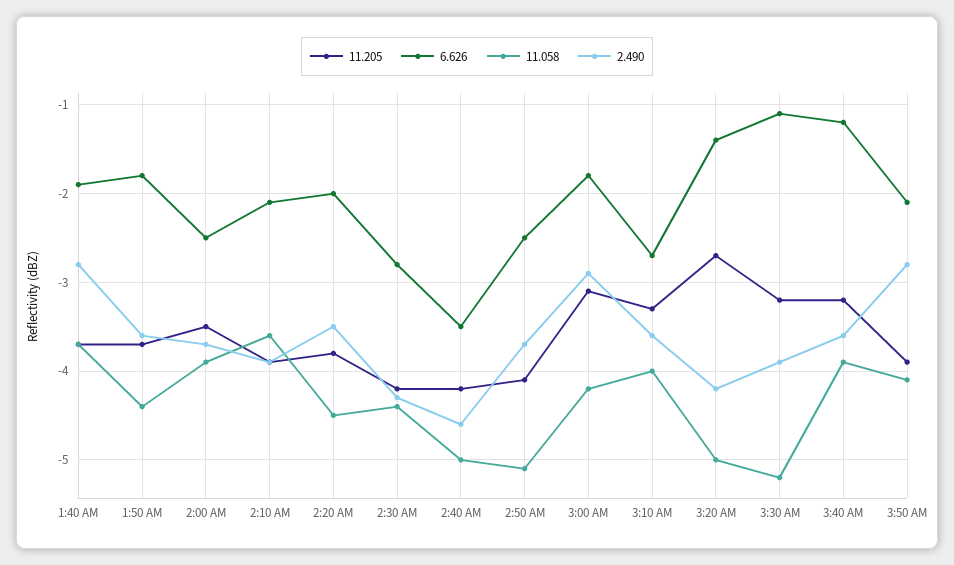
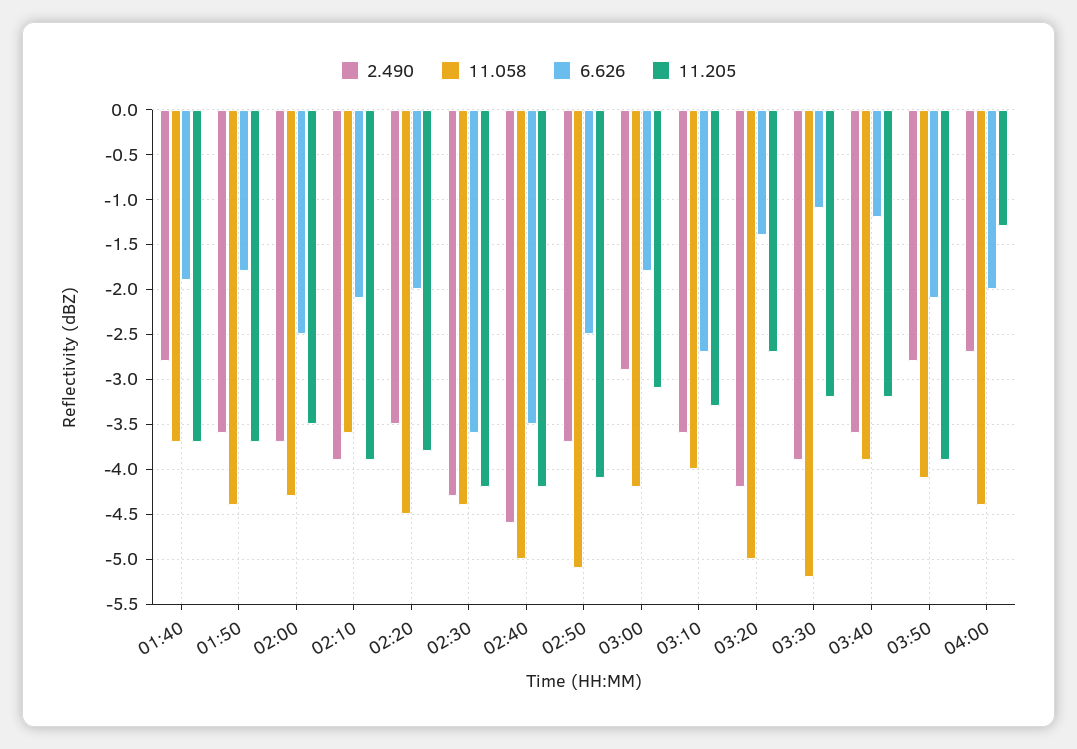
11.058, 2:00 AM: -3.9 -> -4.3
6.626, 2:30 AM: -2.8 -> -3.6
2.490, 04:00: none -> -2.7
11.058, 04:00: none -> -4.4
6.626, 04:00: none -> -2
11.205, 04:00: none -> -1.3

